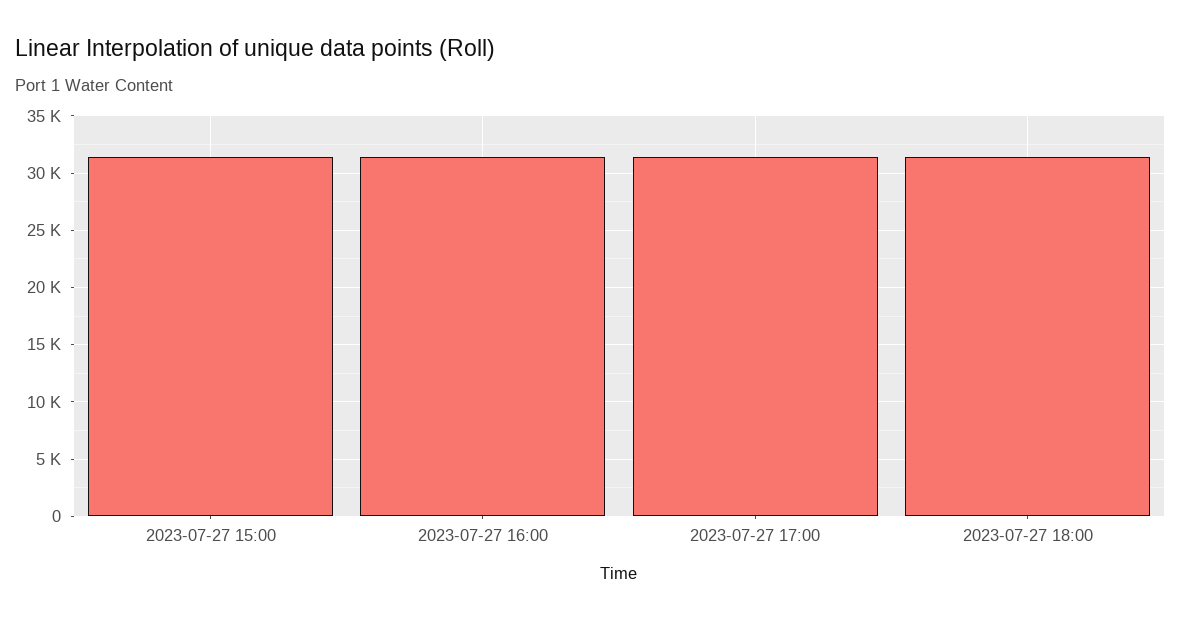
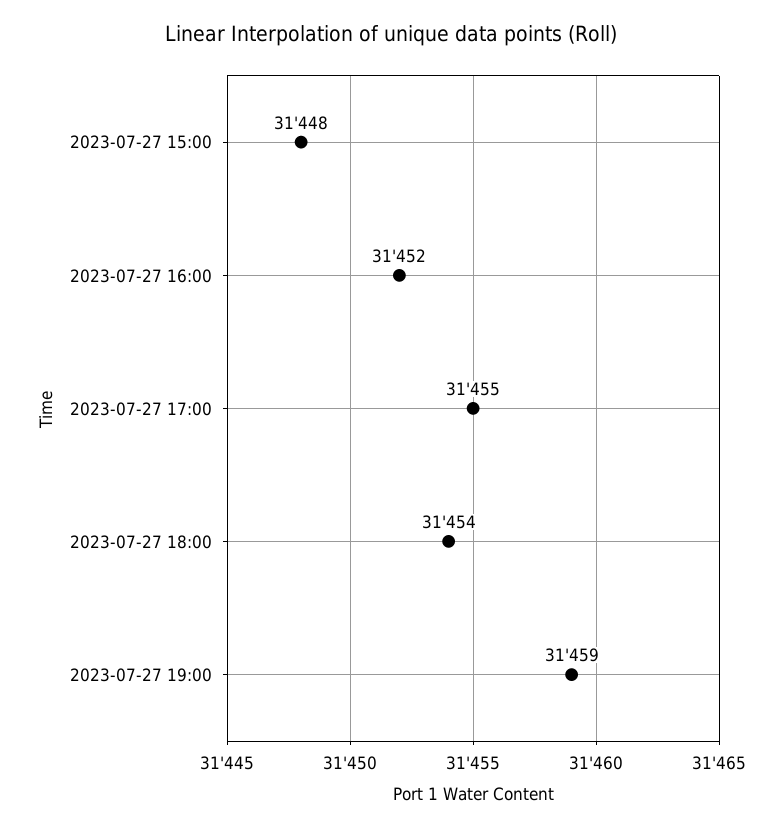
2023-07-27 19:00: none -> 31459

